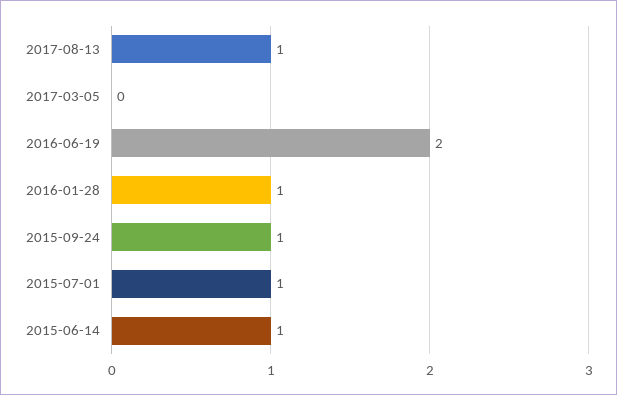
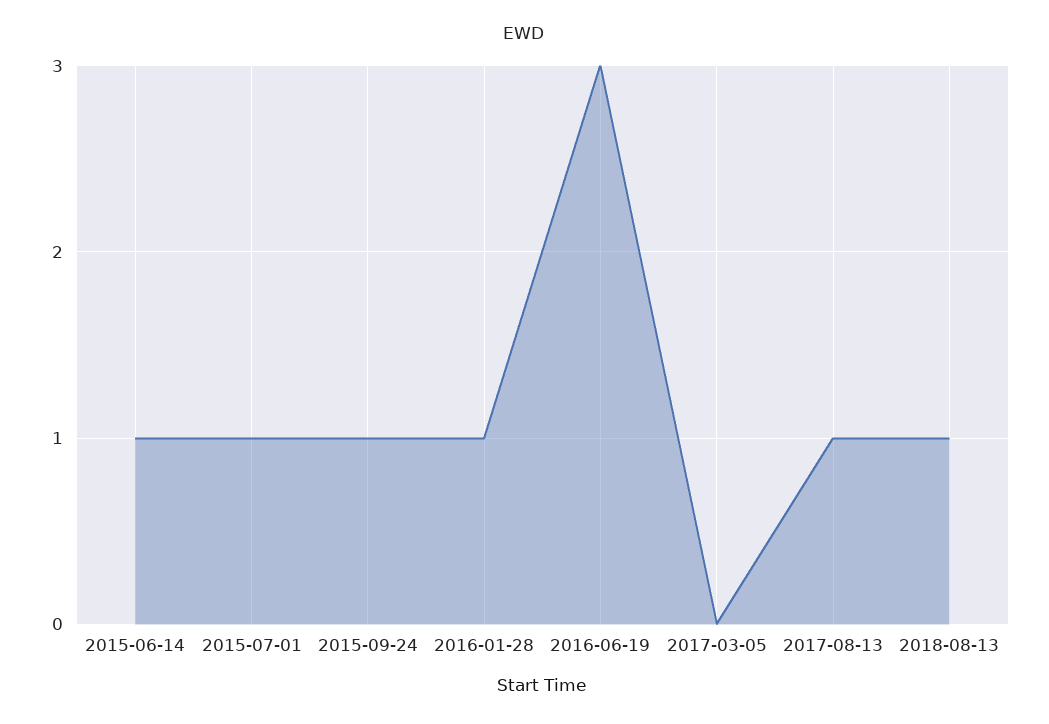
2016-06-19: 2 -> 3
2018-08-13: none -> 1

